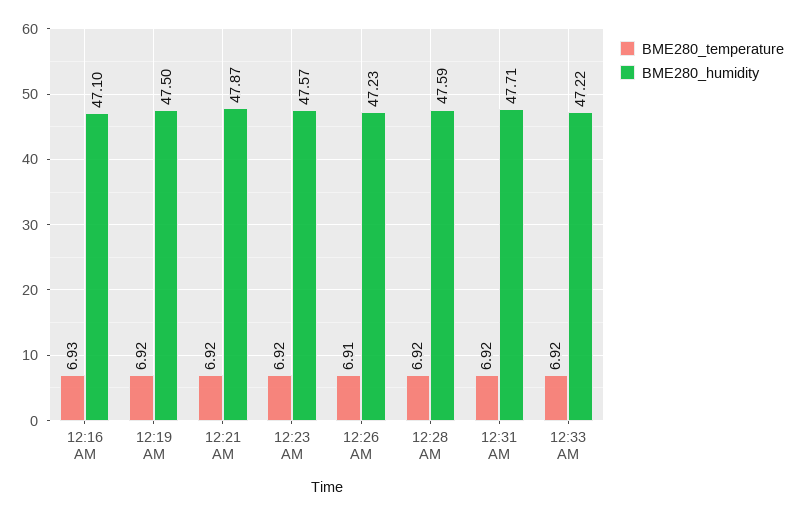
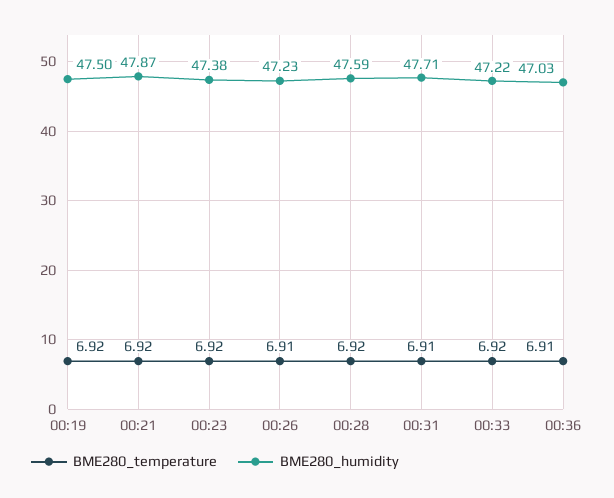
BME280_temperature, 12:16 AM: 6.93 -> none
BME280_humidity, 12:16 AM: 47.1 -> none
BME280_humidity, 12:23 AM: 47.57 -> 47.38
BME280_temperature, 12:31 AM: 6.92 -> 6.91
BME280_temperature, 00:36: none -> 6.91
BME280_humidity, 00:36: none -> 47.03

